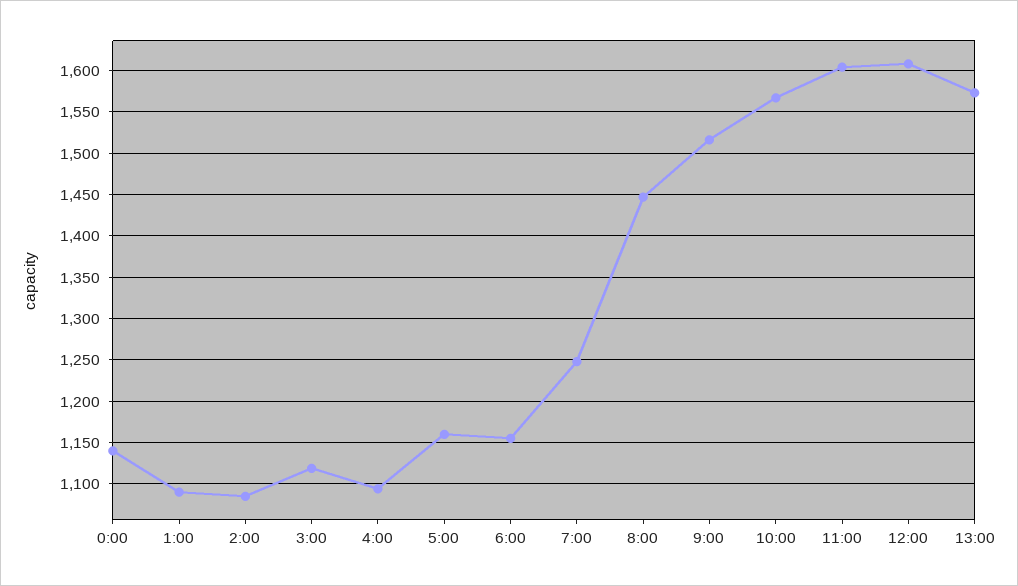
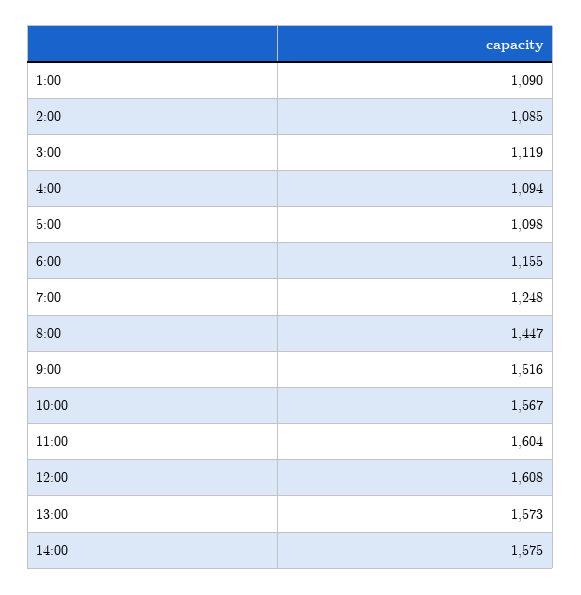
0:00: 1140 -> none
5:00: 1160 -> 1098
14:00: none -> 1575

